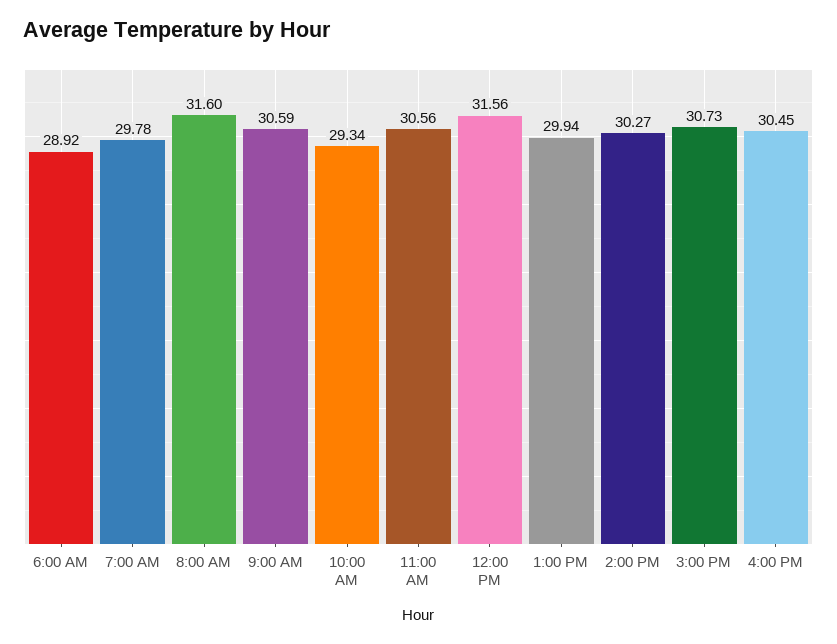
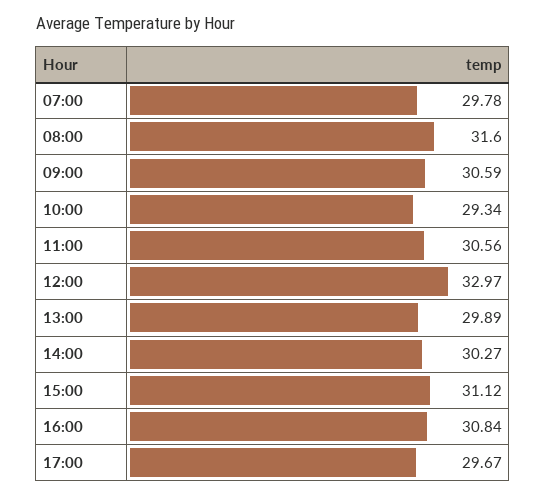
6:00 AM: 28.92 -> none
12:00 PM: 31.56 -> 32.97
1:00 PM: 29.94 -> 29.89
3:00 PM: 30.73 -> 31.12
4:00 PM: 30.45 -> 30.84
17:00: none -> 29.67

